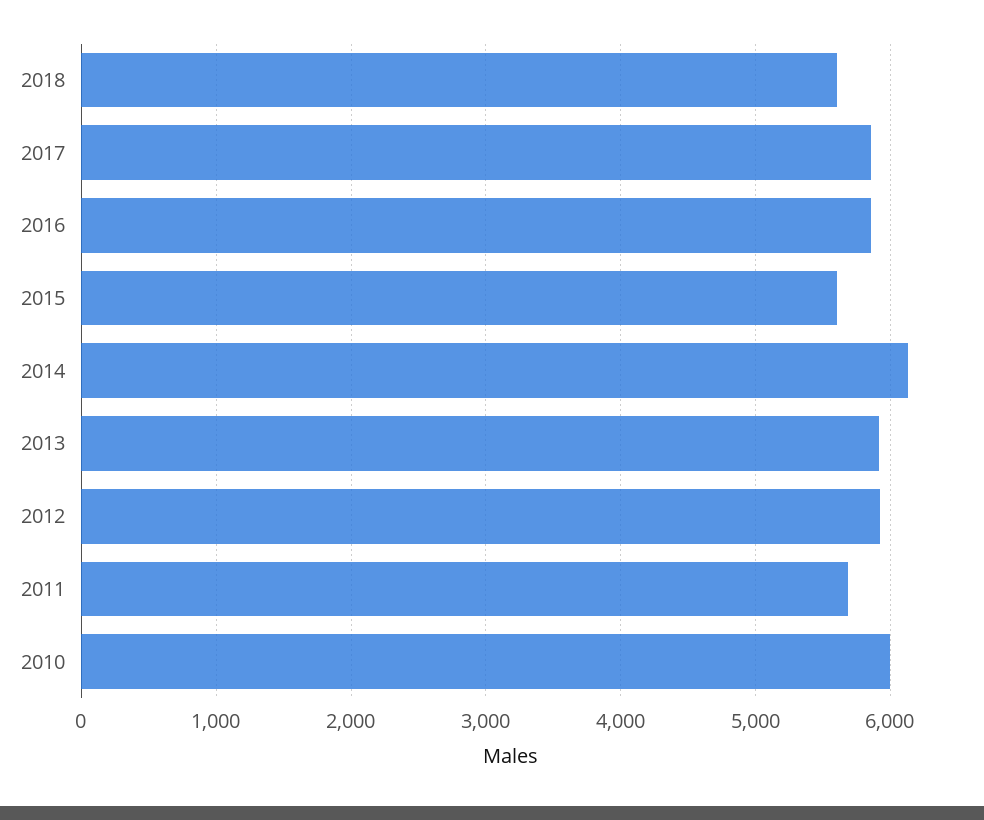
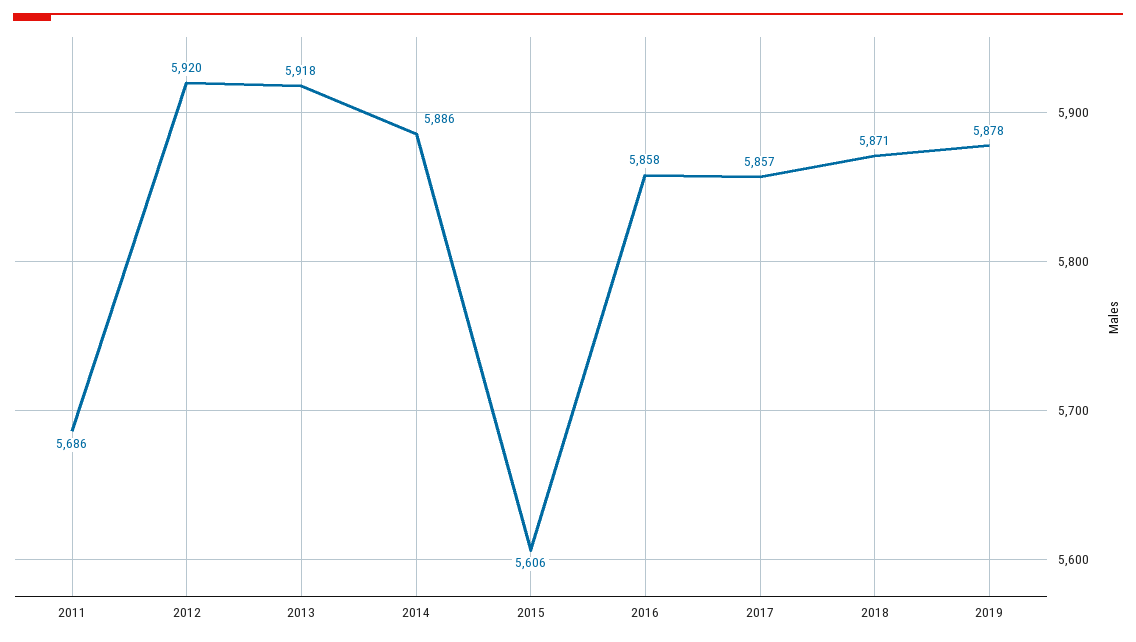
2018: 5600 -> 5871
2014: 6100 -> 5886
2010: 6000 -> none
2019: none -> 5878

